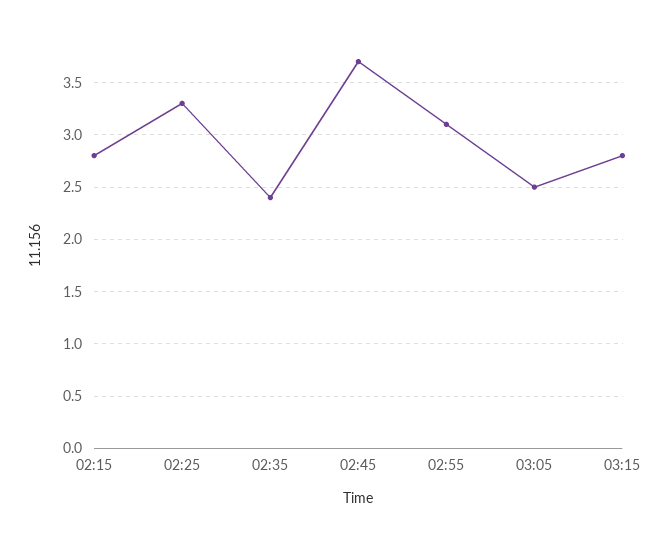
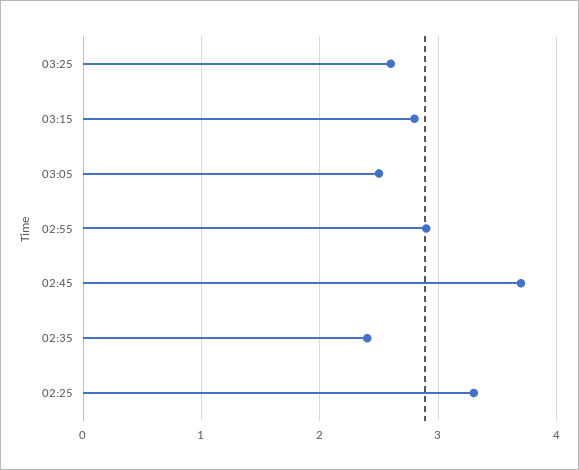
02:15: 2.8 -> none
02:55: 3.1 -> 2.9
03:25: none -> 2.6

